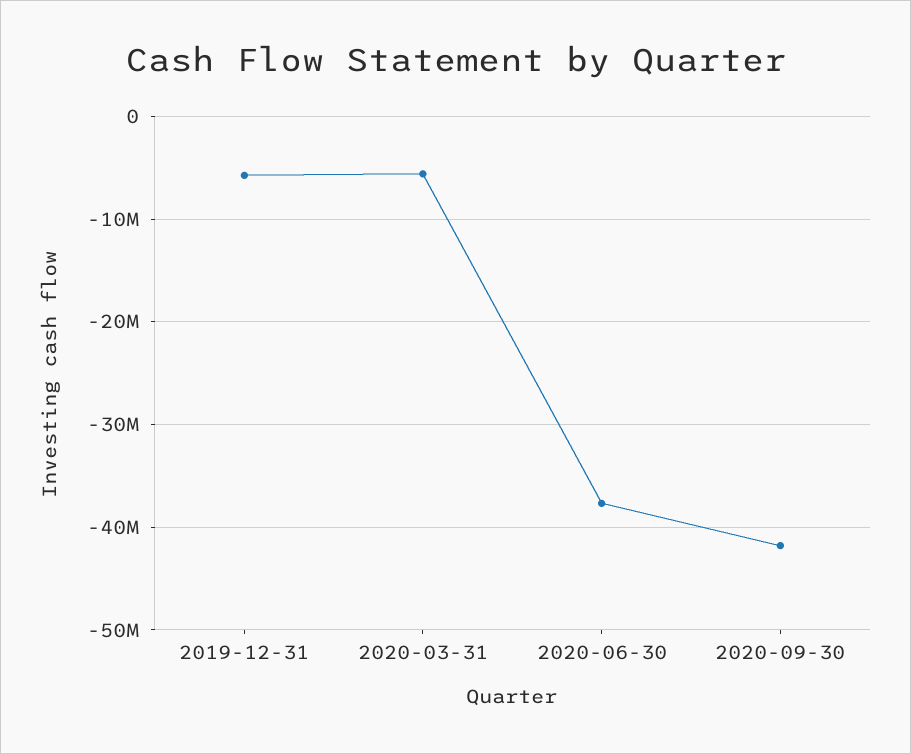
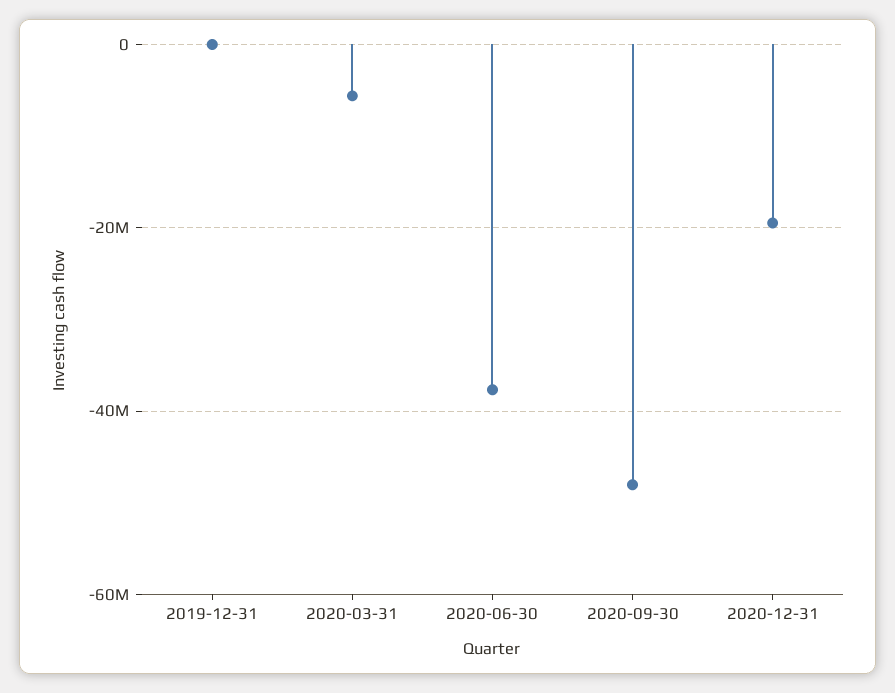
2019-12-31: -6000000 -> 0
2020-09-30: -42000000 -> -48000000
2020-12-31: none -> -20000000

